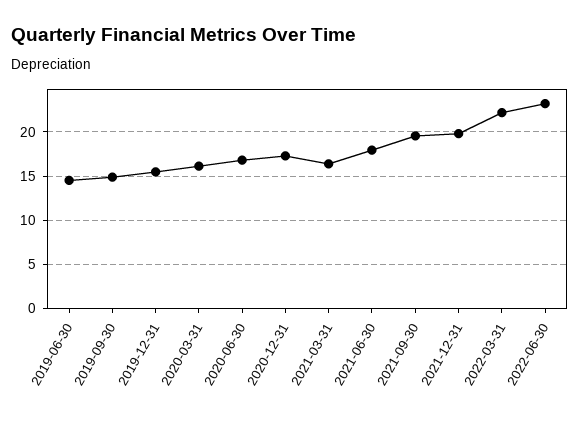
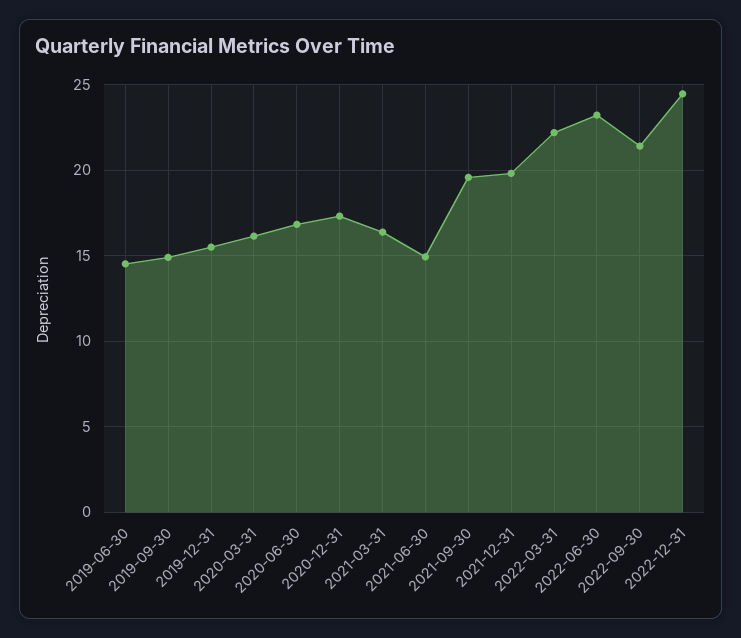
2021-06-30: 18 -> 15
2022-09-30: none -> 21.5
2022-12-31: none -> 24.5

